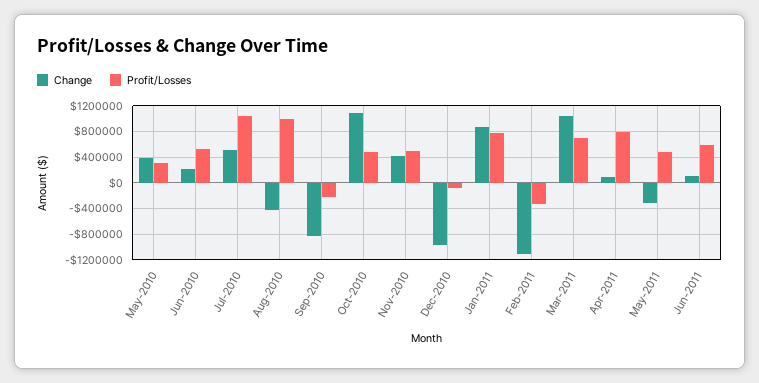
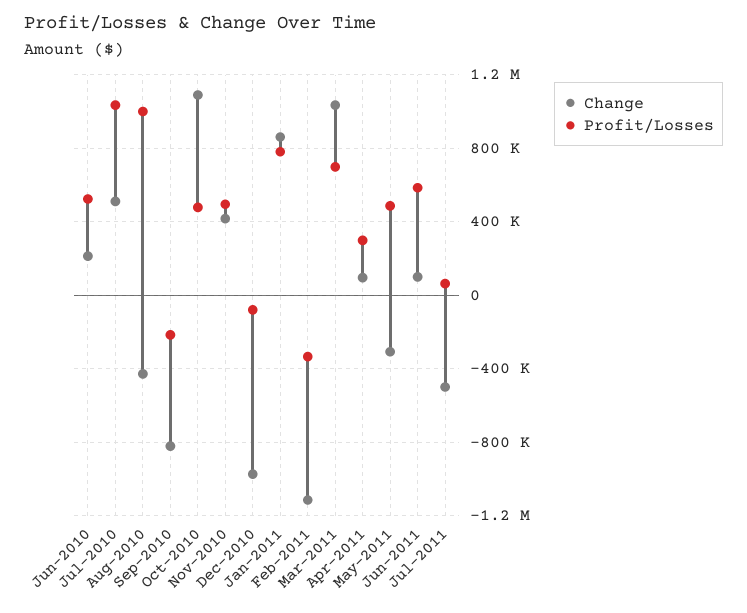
Change, May-2010: 400000 -> none
Profit/Losses, May-2010: 300000 -> none
Profit/Losses, Apr-2011: 800000 -> 300000
Change, Jul-2011: none -> -500000
Profit/Losses, Jul-2011: none -> 50000

